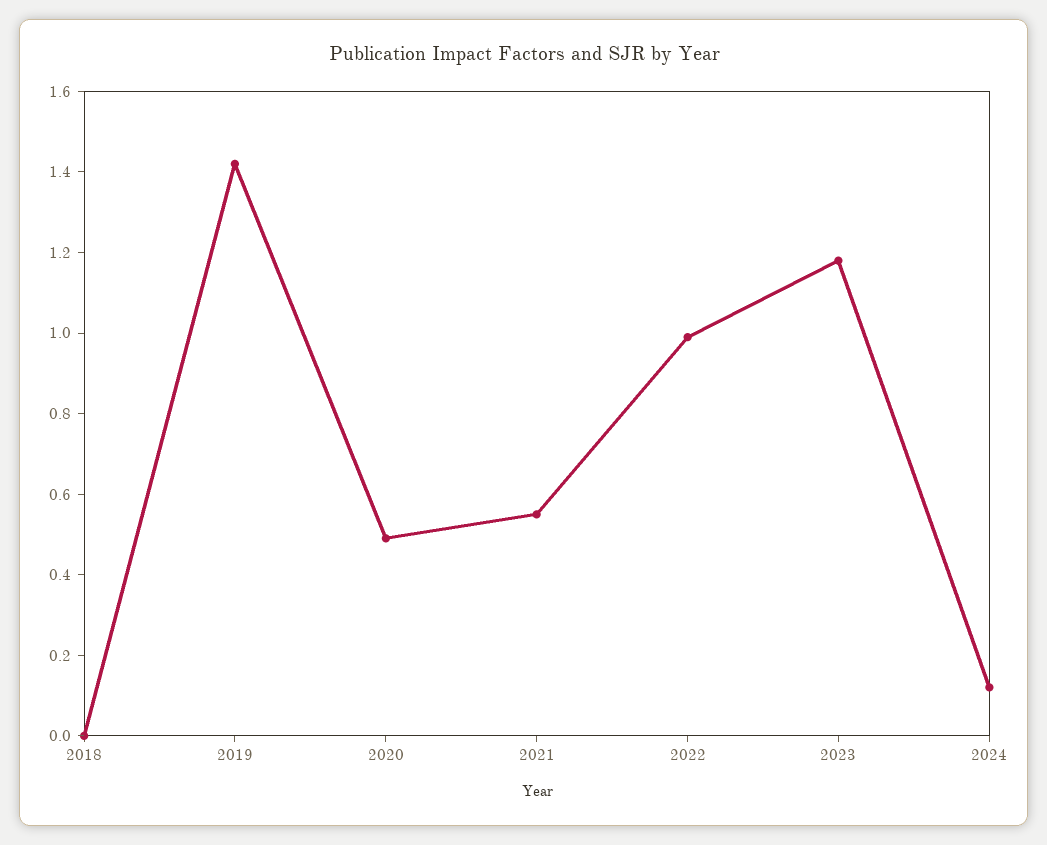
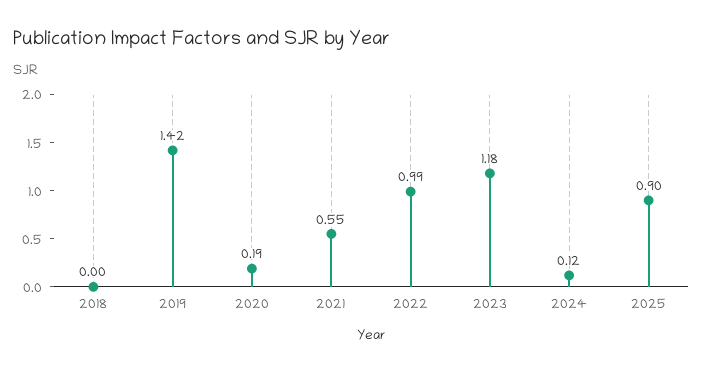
2020: 0.5 -> 0.19
2025: none -> 0.9

